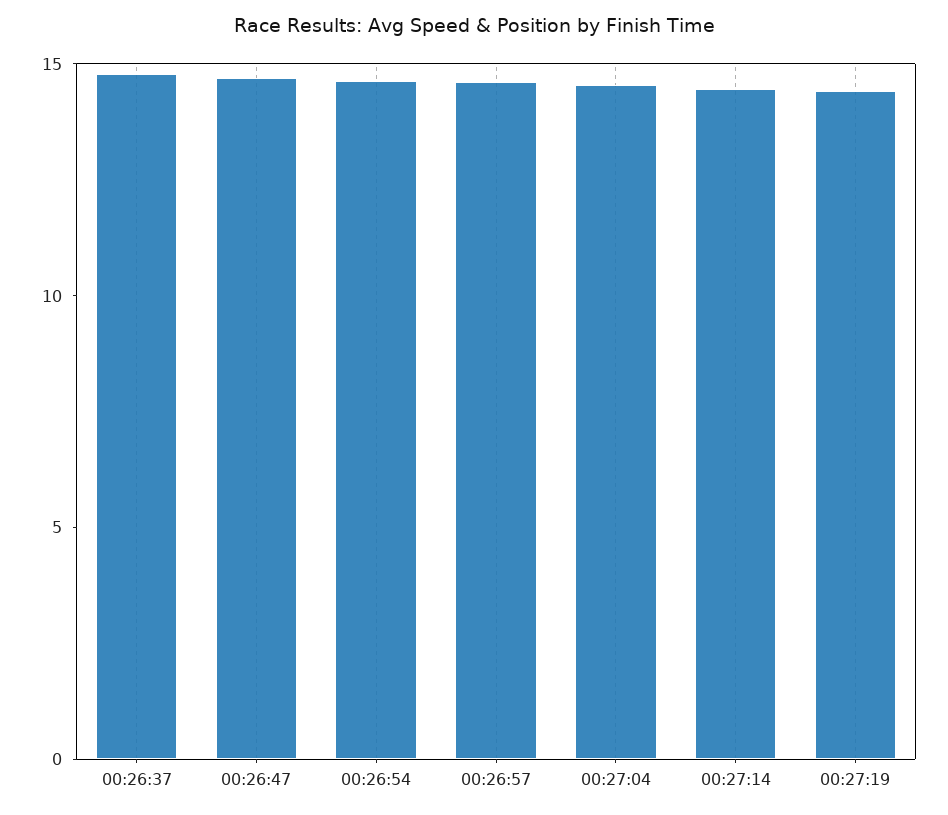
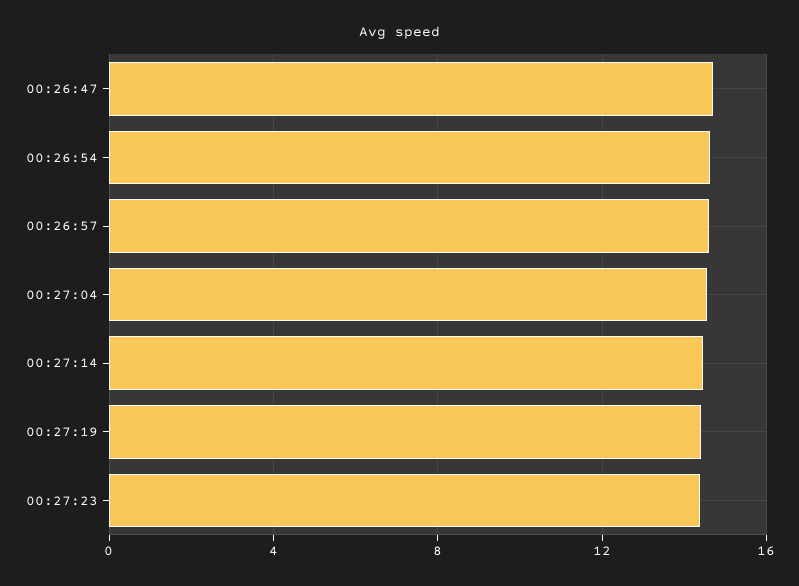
00:26:37: 15 -> none
00:27:23: none -> 14.5

